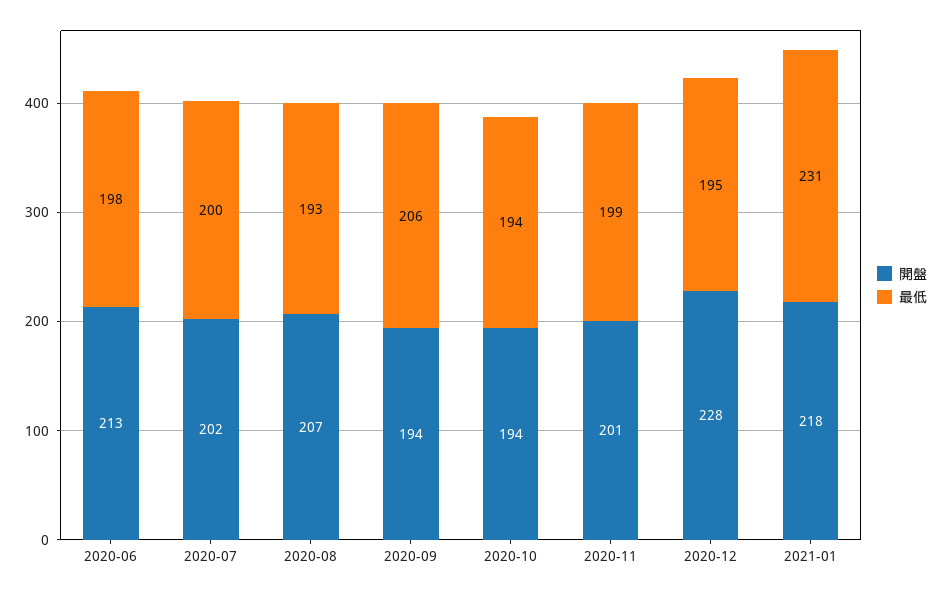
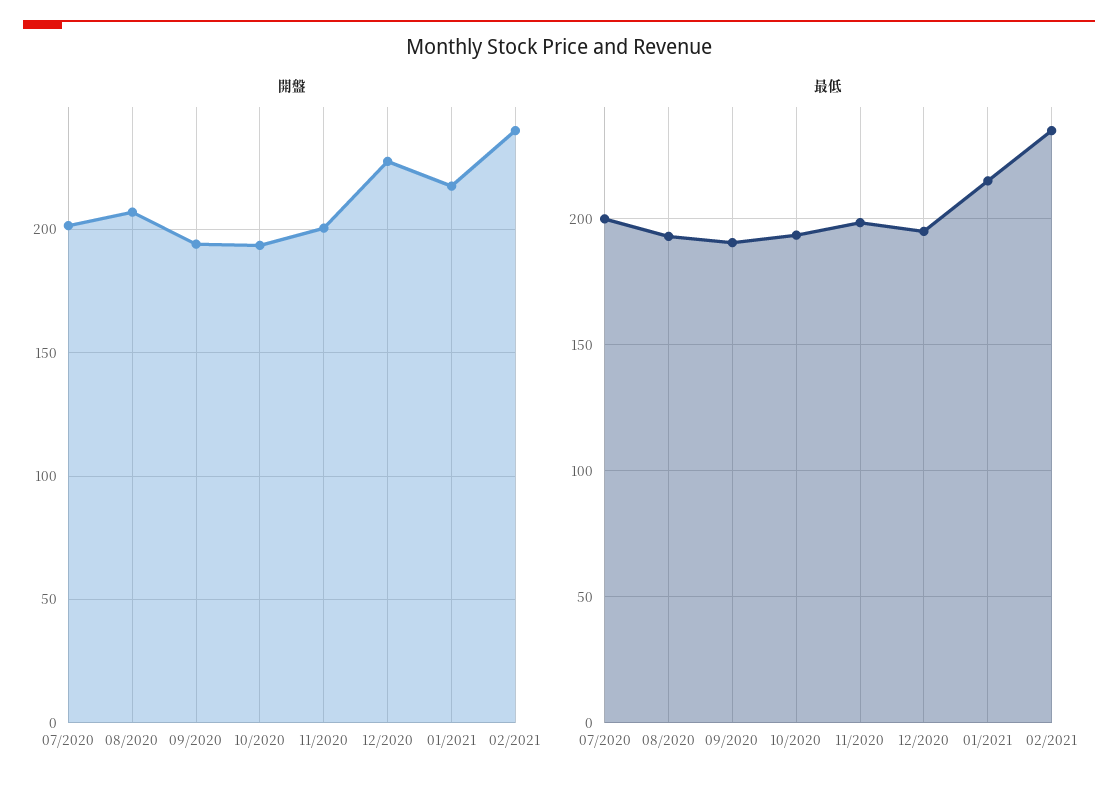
開盤, 2020-06: 213 -> none
最低, 2020-06: 198 -> none
最低, 2020-09: 206 -> 190
最低, 2021-01: 231 -> 215
開盤, 02/2021: none -> 240
最低, 02/2021: none -> 235

